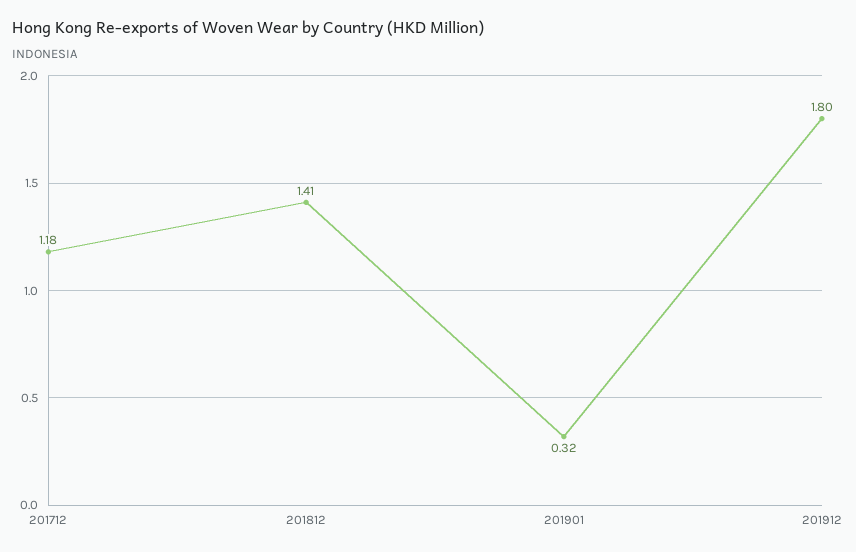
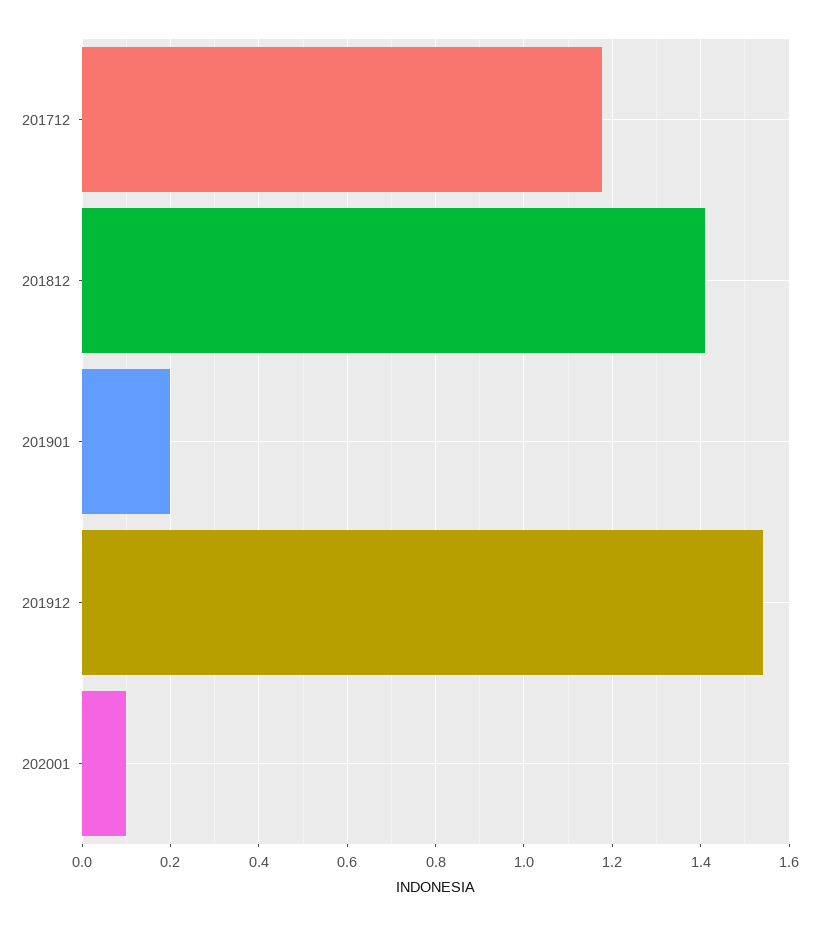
201901: 0.32 -> 0.2
201912: 1.8 -> 1.54
202001: none -> 0.1

